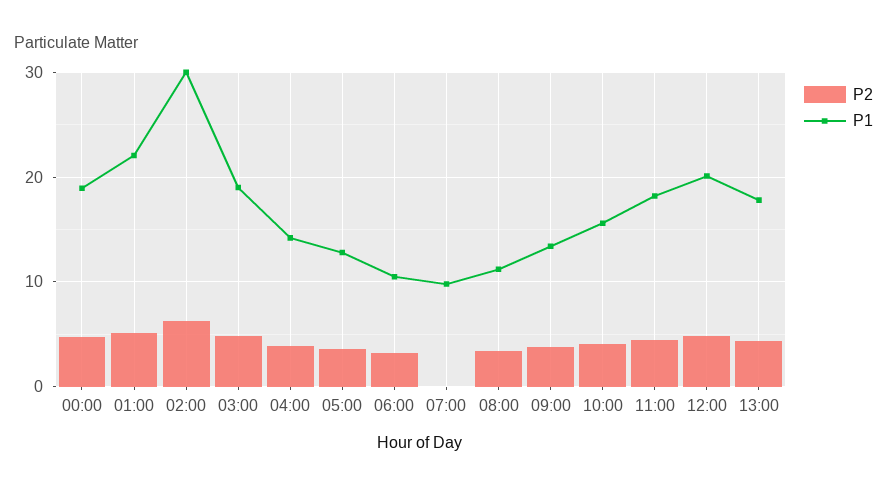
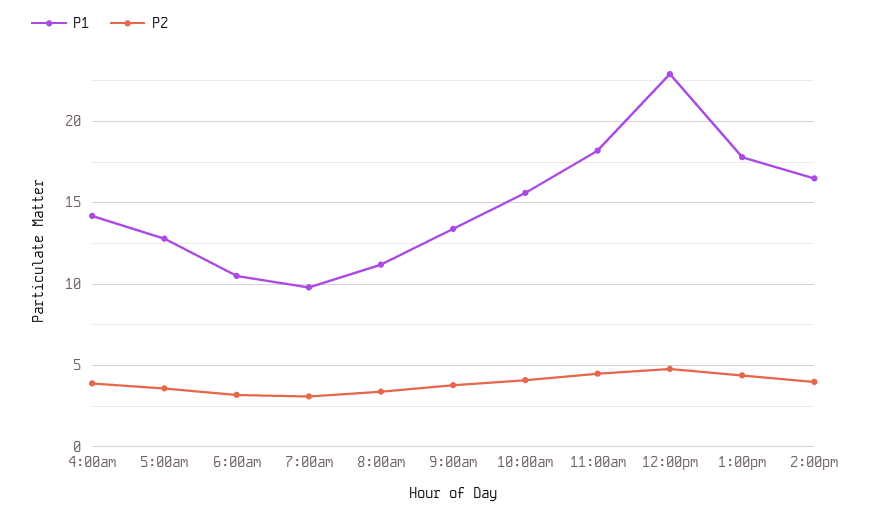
P2, 00:00: 5 -> none
P1, 00:00: 19 -> none
P2, 01:00: 5 -> none
P1, 01:00: 22 -> none
P2, 02:00: 6 -> none
P1, 02:00: 30 -> none
P2, 03:00: 5 -> none
P1, 03:00: 19 -> none
P2, 07:00: 0 -> 3
P1, 12:00: 20 -> 23
P1, 2:00pm: none -> 16.5
P2, 2:00pm: none -> 4

